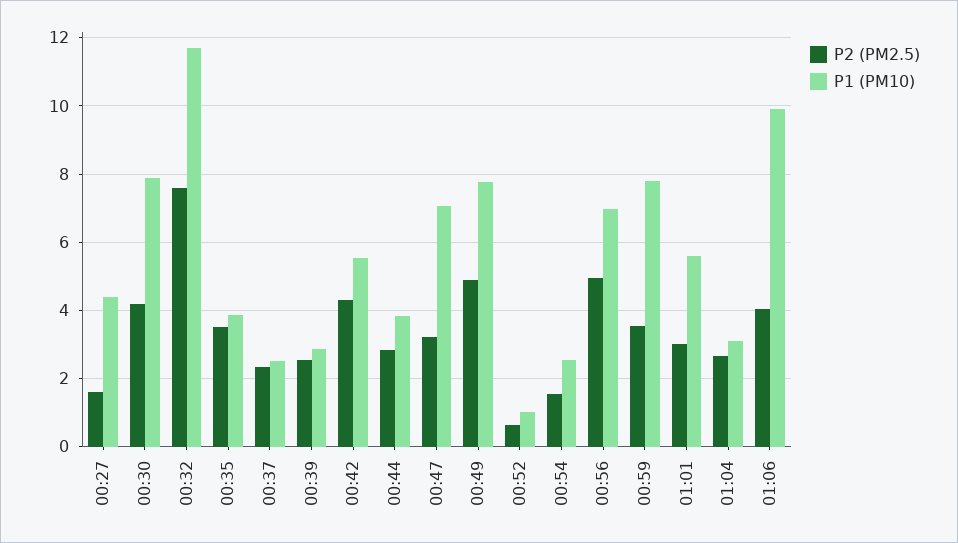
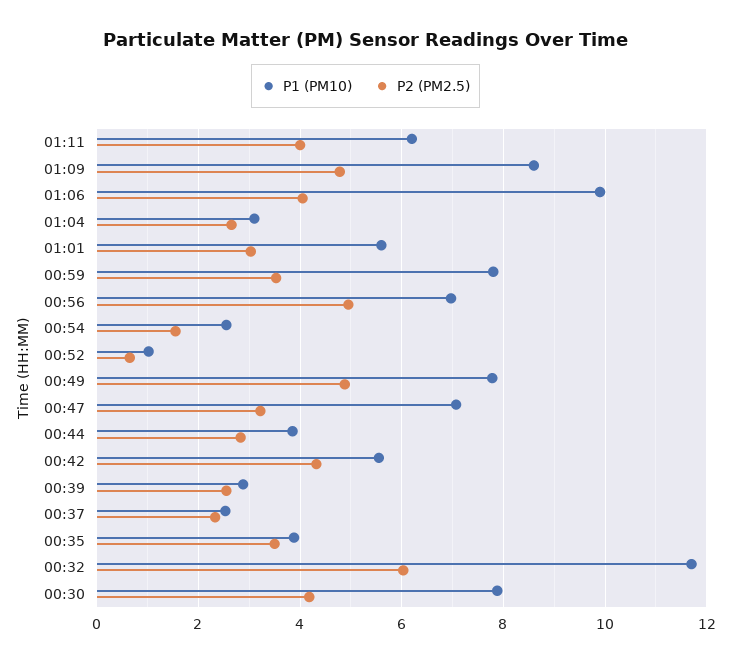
P2 (PM2.5), 00:27: 1.6 -> none
P1 (PM10), 00:27: 4.4 -> none
P2 (PM2.5), 00:32: 7.6 -> 6
P1 (PM10), 01:11: none -> 6.2
P2 (PM2.5), 01:11: none -> 4
P1 (PM10), 01:09: none -> 8.6
P2 (PM2.5), 01:09: none -> 4.8

